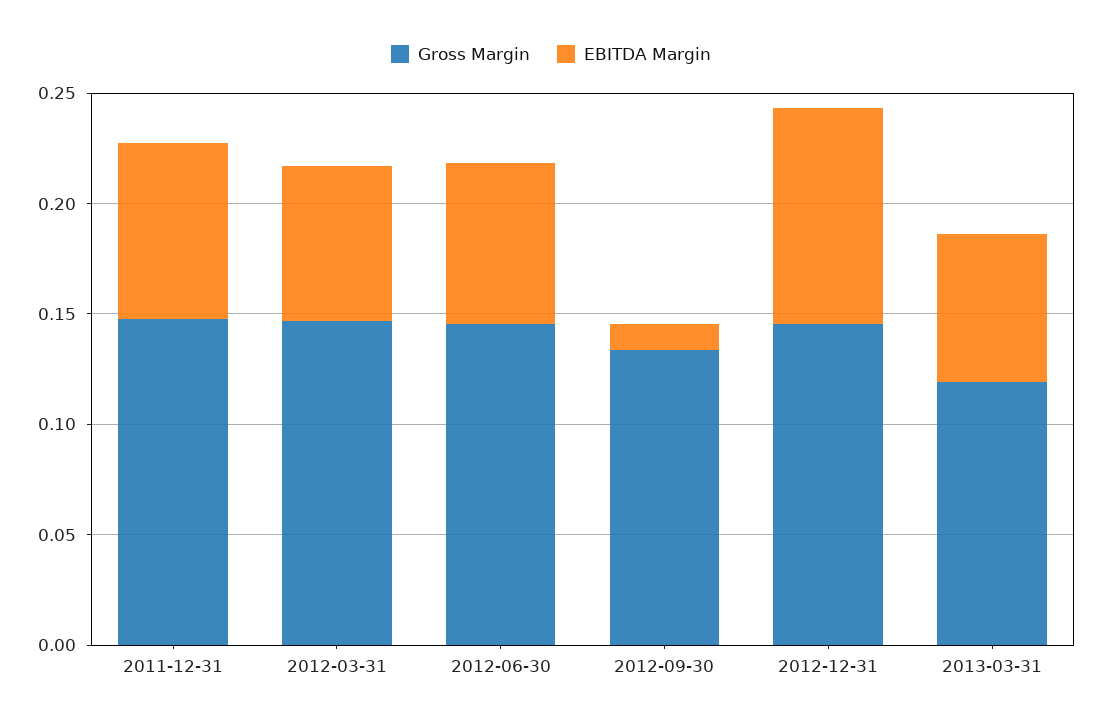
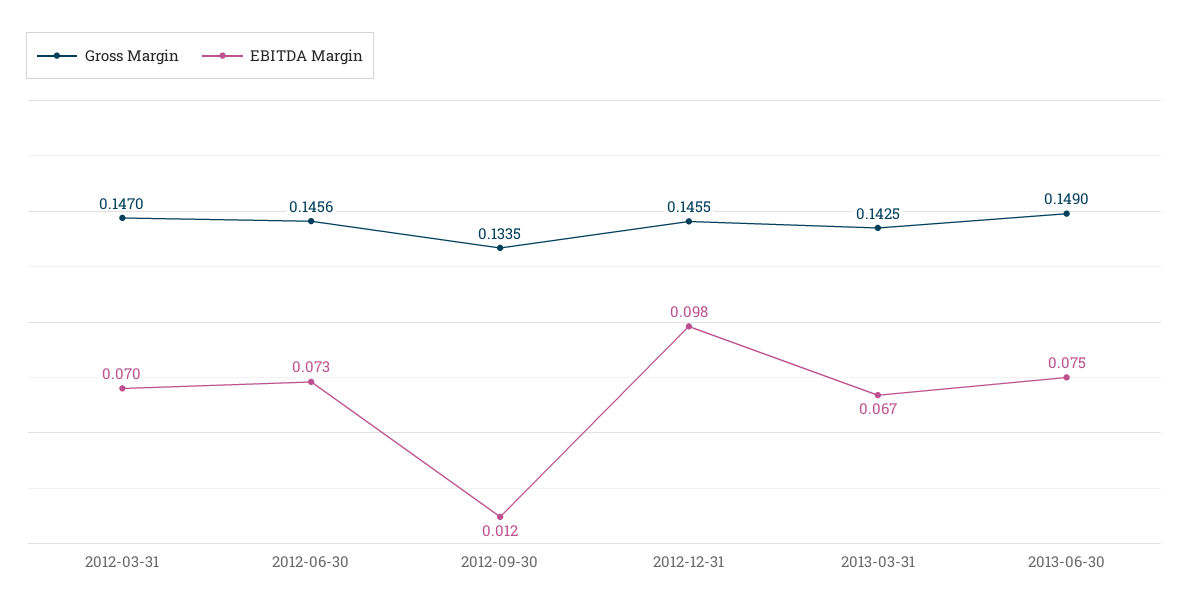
Gross Margin, 2011-12-31: 0.15 -> none
EBITDA Margin, 2011-12-31: 0.08 -> none
Gross Margin, 2013-03-31: 0.12 -> 0.1425
Gross Margin, 2013-06-30: none -> 0.149
EBITDA Margin, 2013-06-30: none -> 0.075

